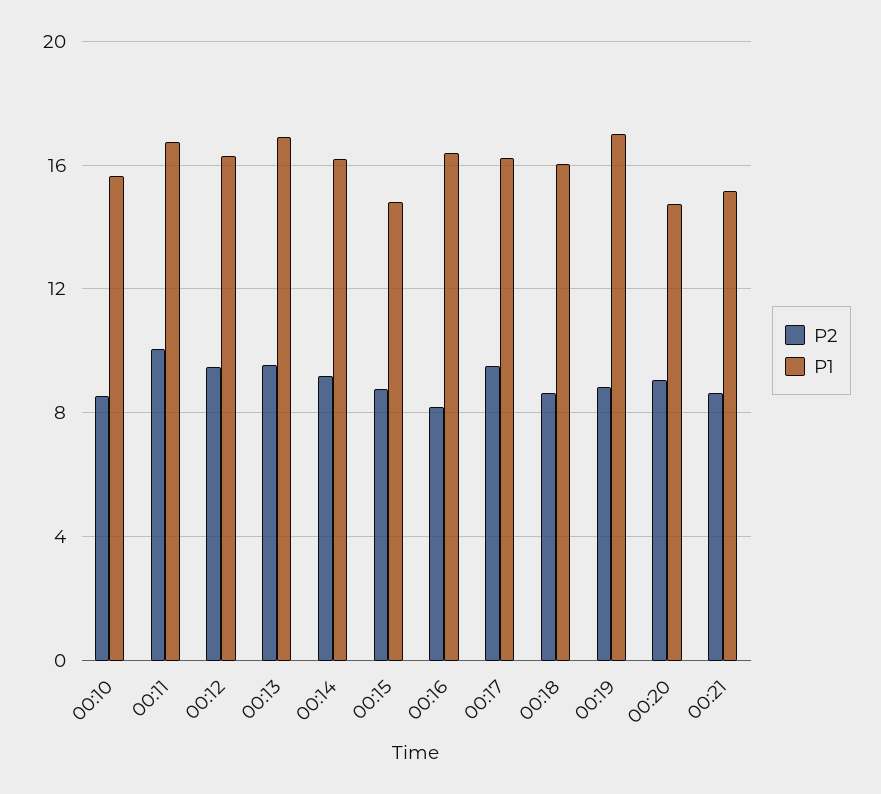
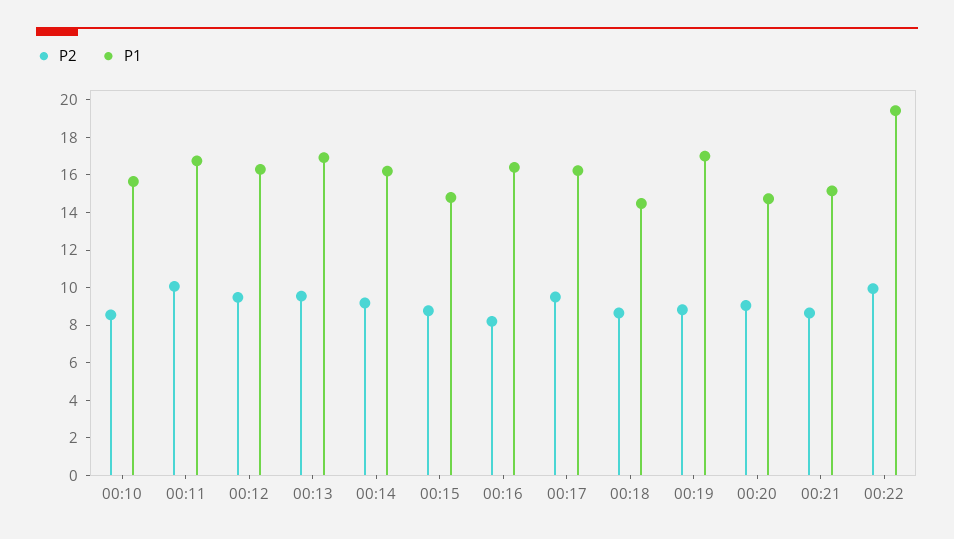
P1, 00:18: 16 -> 14.5
P2, 00:22: none -> 10
P1, 00:22: none -> 19.5

